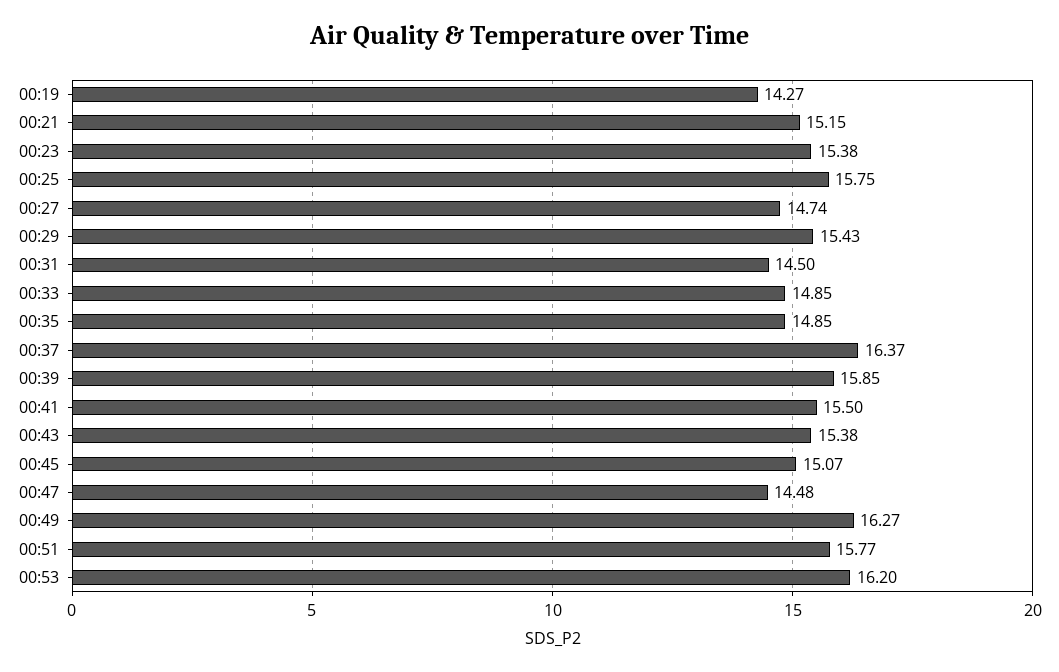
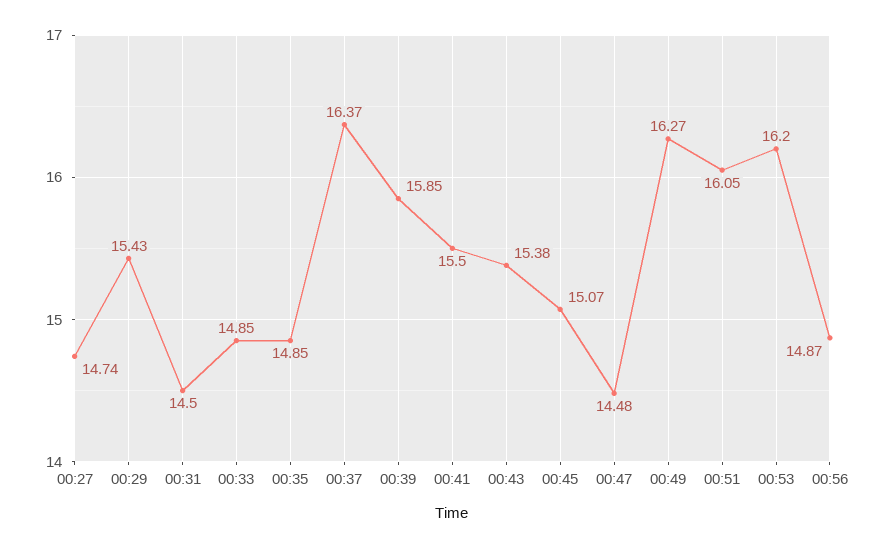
00:19: 14.27 -> none
00:21: 15.15 -> none
00:23: 15.38 -> none
00:25: 15.75 -> none
00:51: 15.77 -> 16.05
00:56: none -> 14.87

